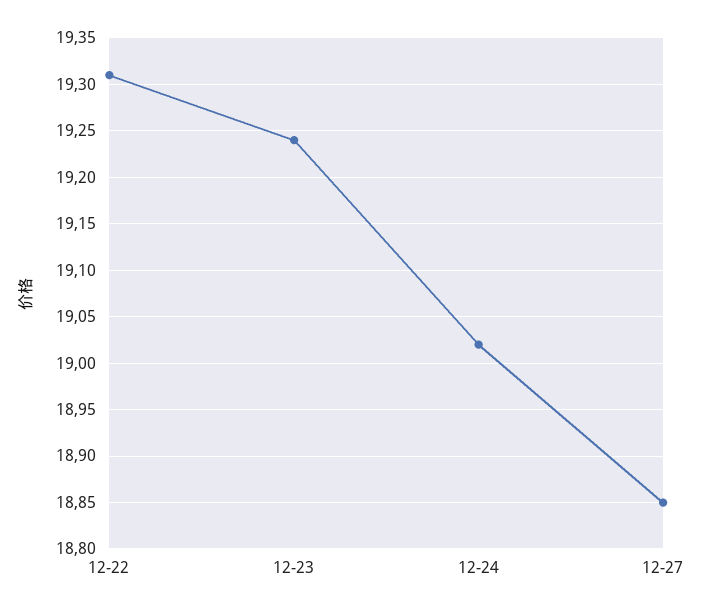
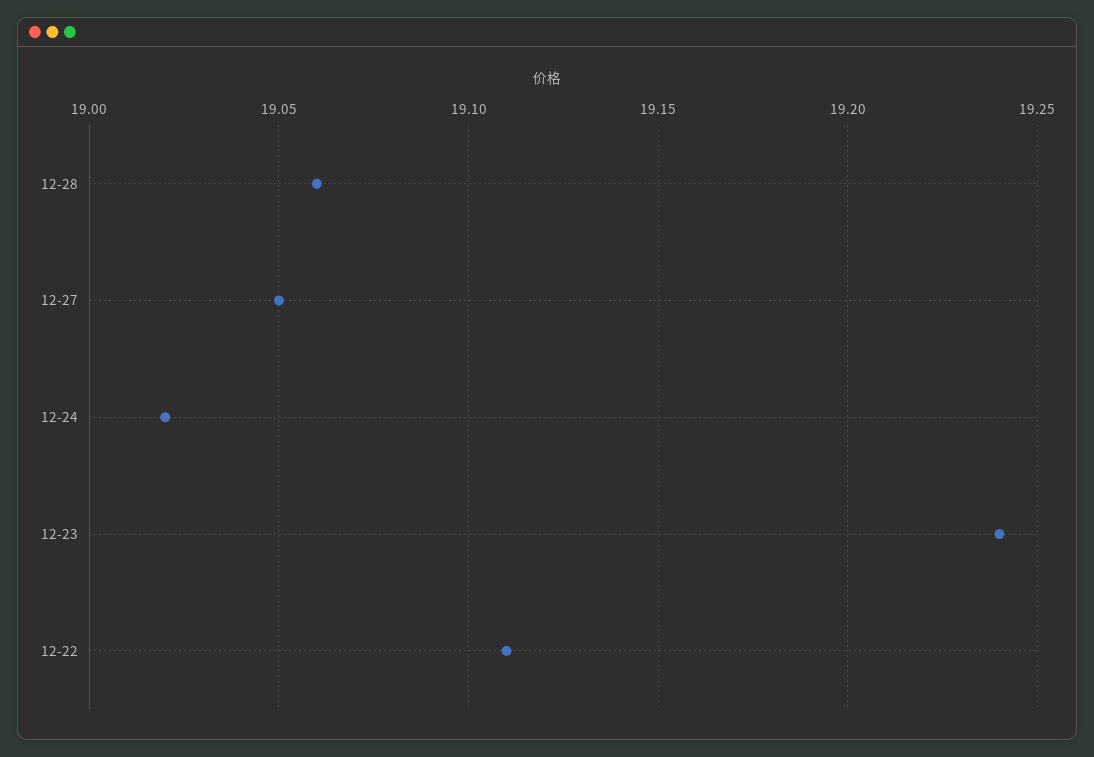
12-22: 19.31 -> 19.11
12-27: 18.85 -> 19.05
12-28: none -> 19.06

